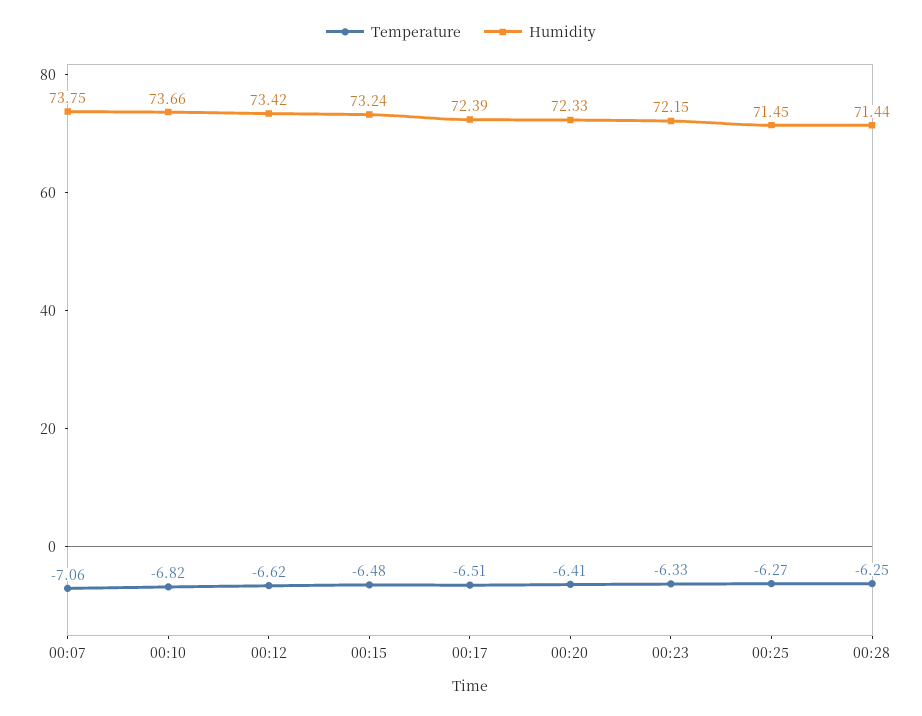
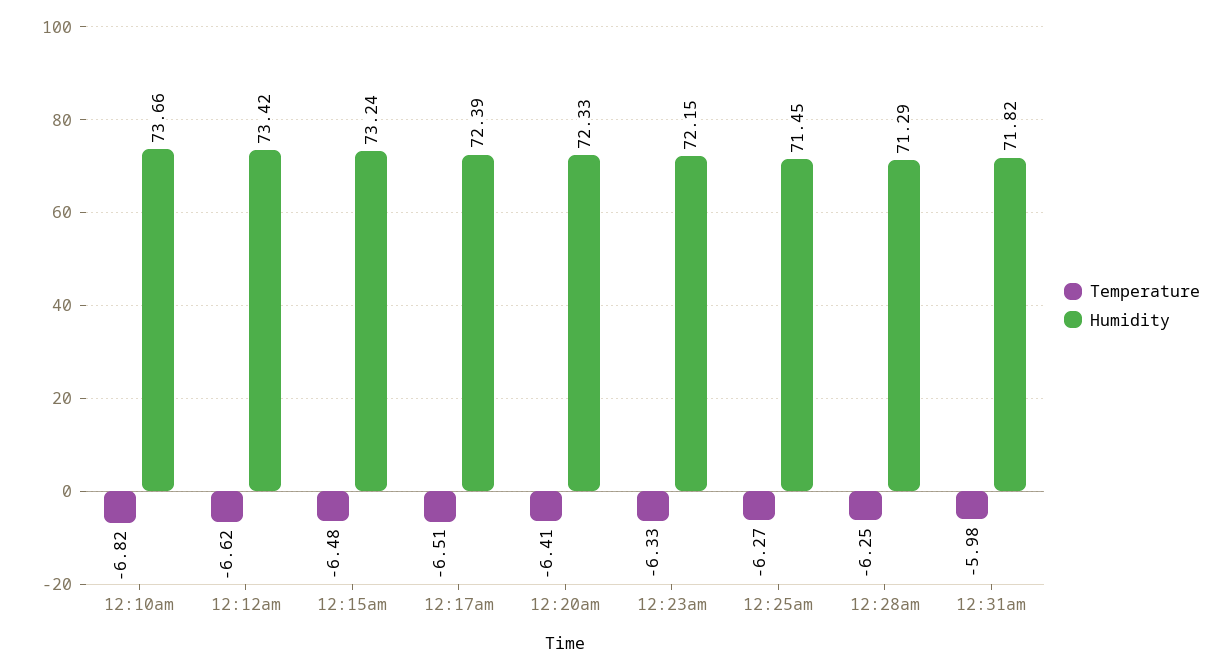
Temperature, 00:07: -7.06 -> none
Humidity, 00:07: 73.75 -> none
Humidity, 00:28: 71.44 -> 71.29
Temperature, 12:31am: none -> -5.98
Humidity, 12:31am: none -> 71.82

